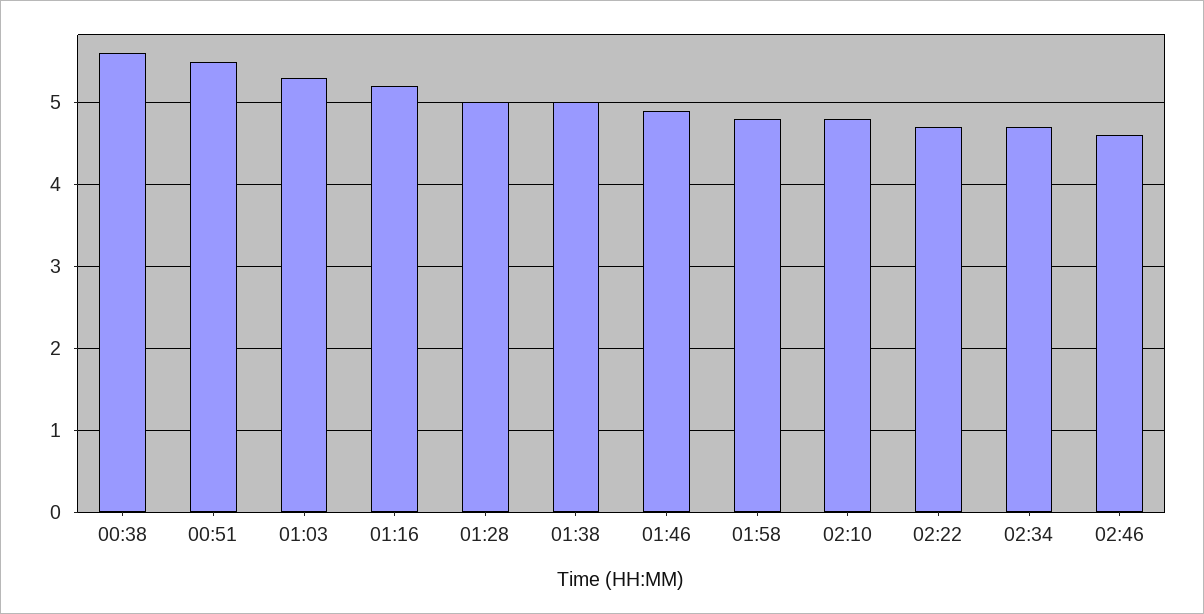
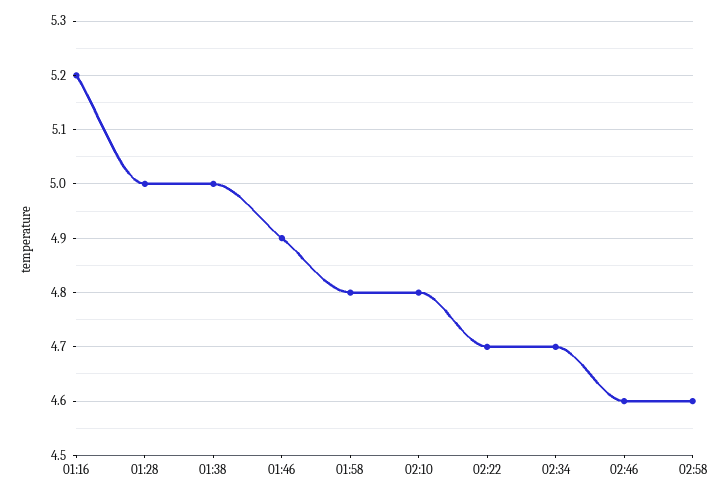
00:38: 5.6 -> none
00:51: 5.5 -> none
01:03: 5.3 -> none
02:58: none -> 4.6

